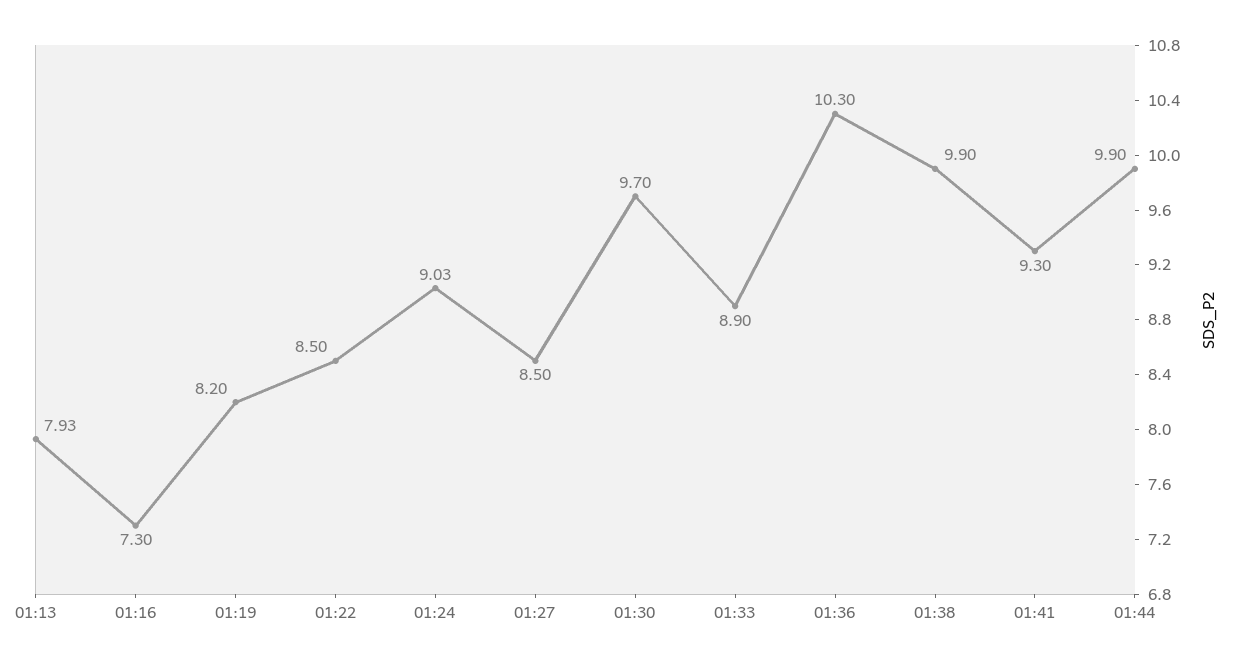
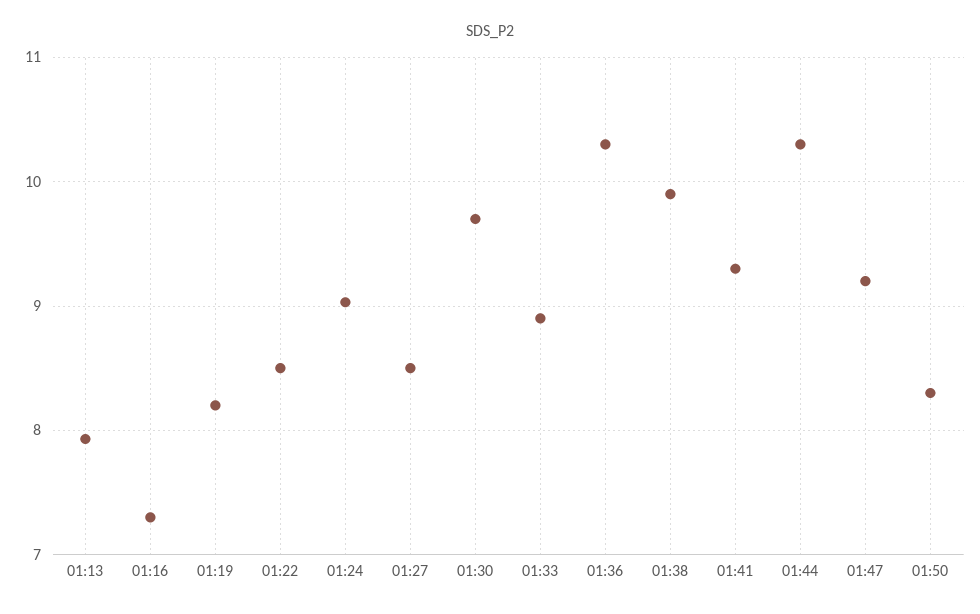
01:44: 9.9 -> 10.3
01:47: none -> 9.2
01:50: none -> 8.3

